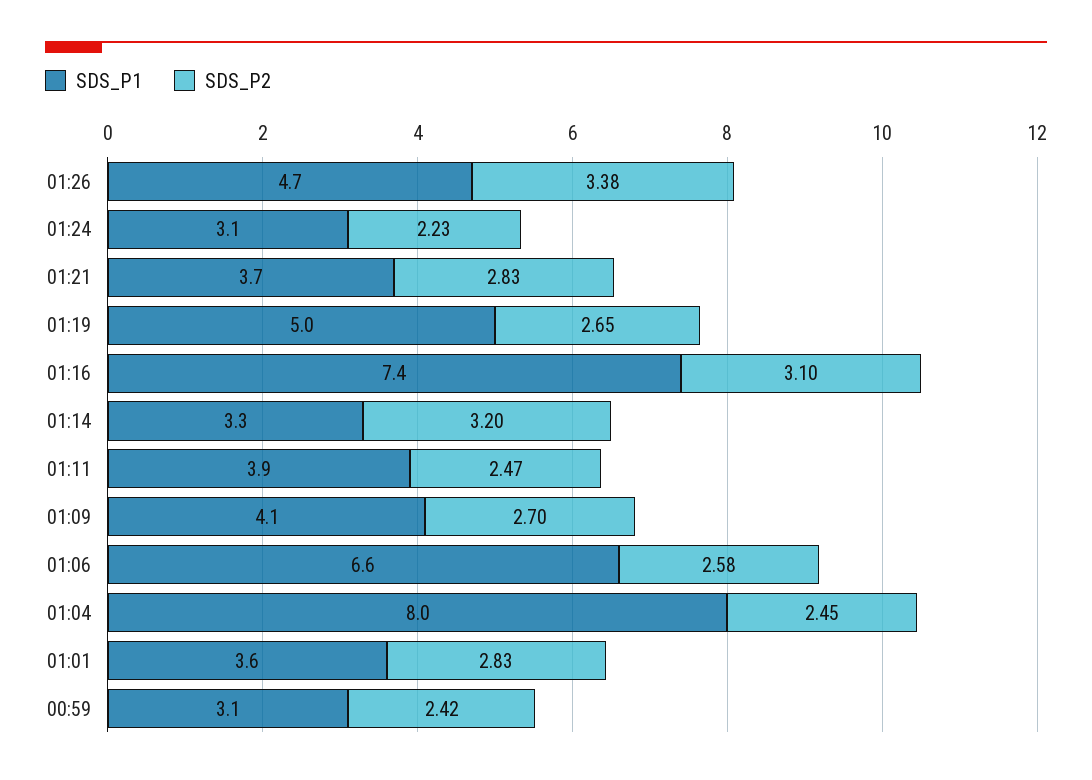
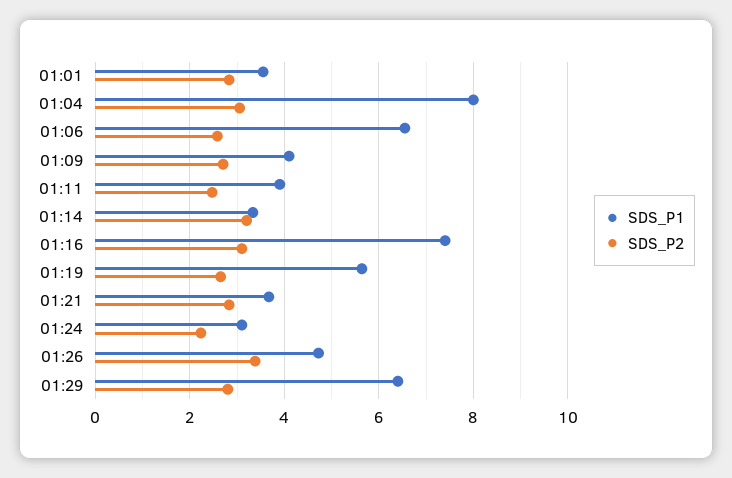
SDS_P1, 01:19: 5 -> 5.6
SDS_P2, 01:04: 2.45 -> 3
SDS_P1, 00:59: 3.1 -> none
SDS_P2, 00:59: 2.42 -> none
SDS_P1, 01:29: none -> 6.4
SDS_P2, 01:29: none -> 2.8

